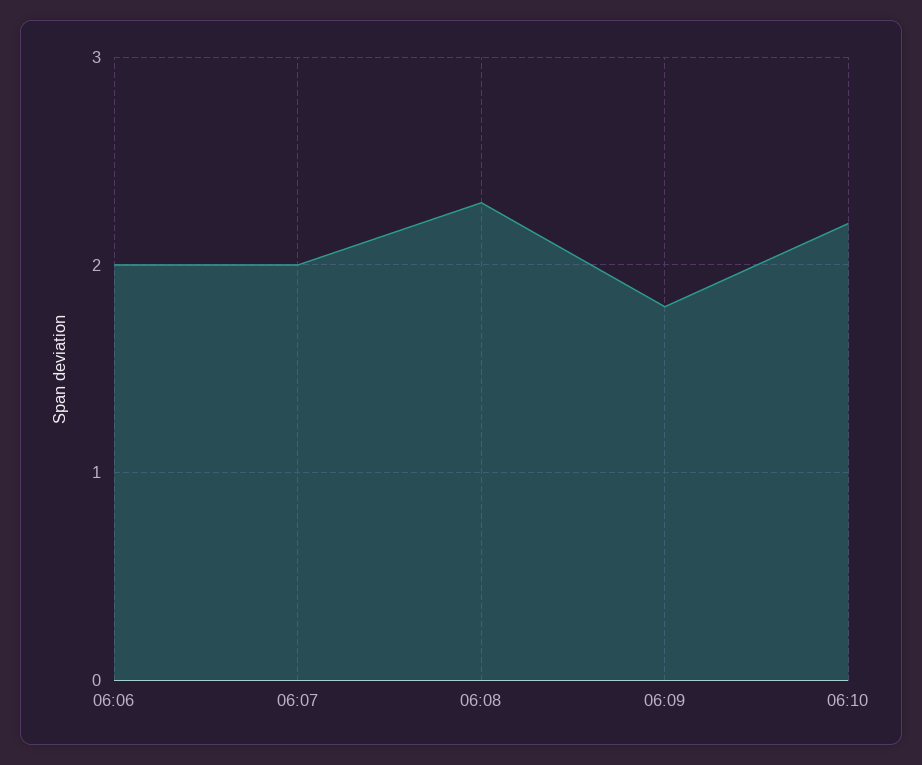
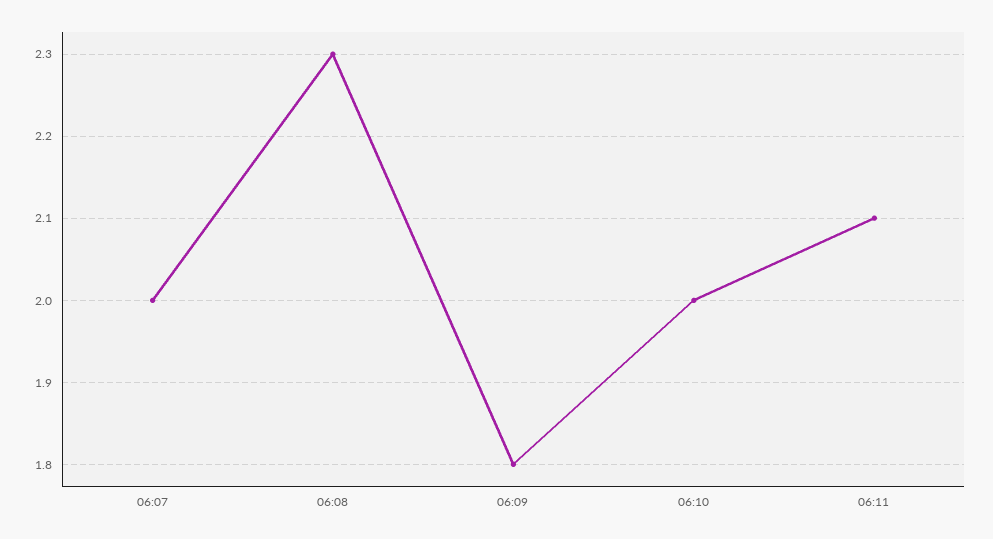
06:06: 2 -> none
06:10: 2.2 -> 2
06:11: none -> 2.1

